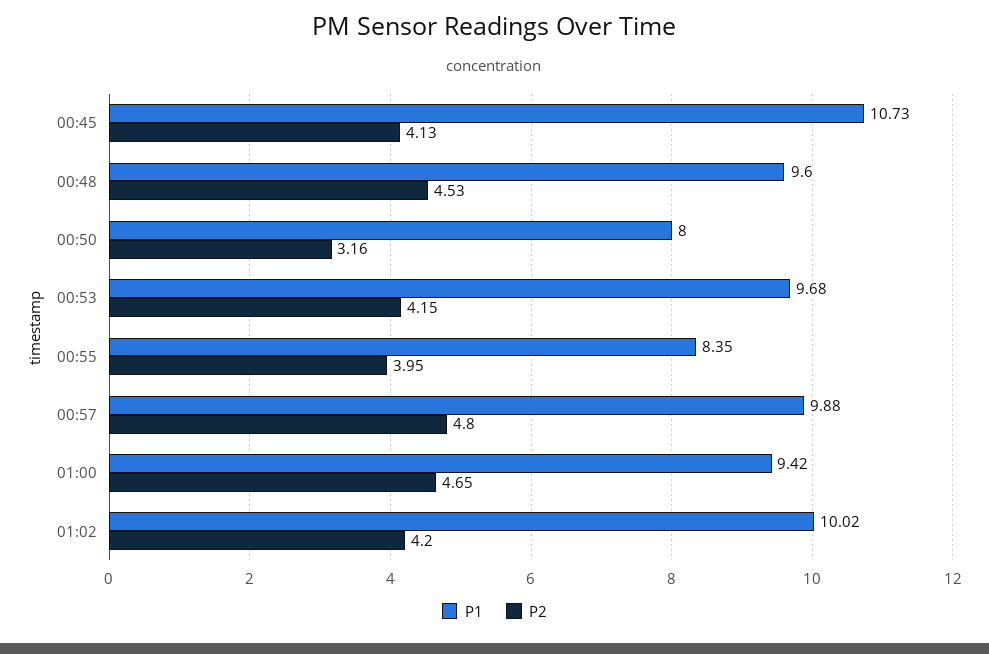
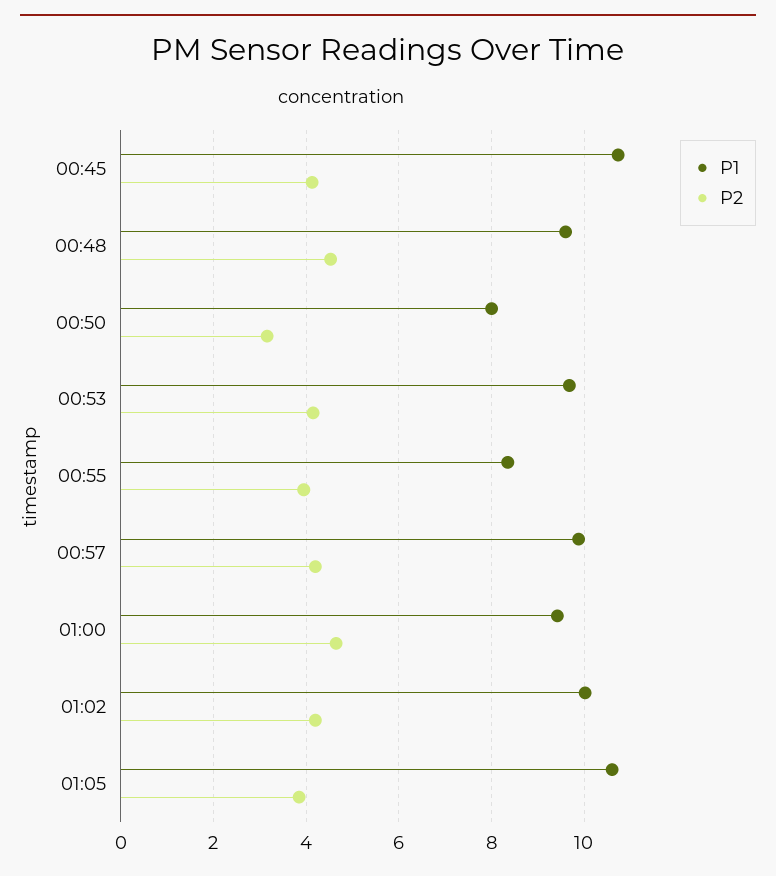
P2, 00:57: 4.8 -> 4.2
P1, 01:05: none -> 10.6
P2, 01:05: none -> 3.8

